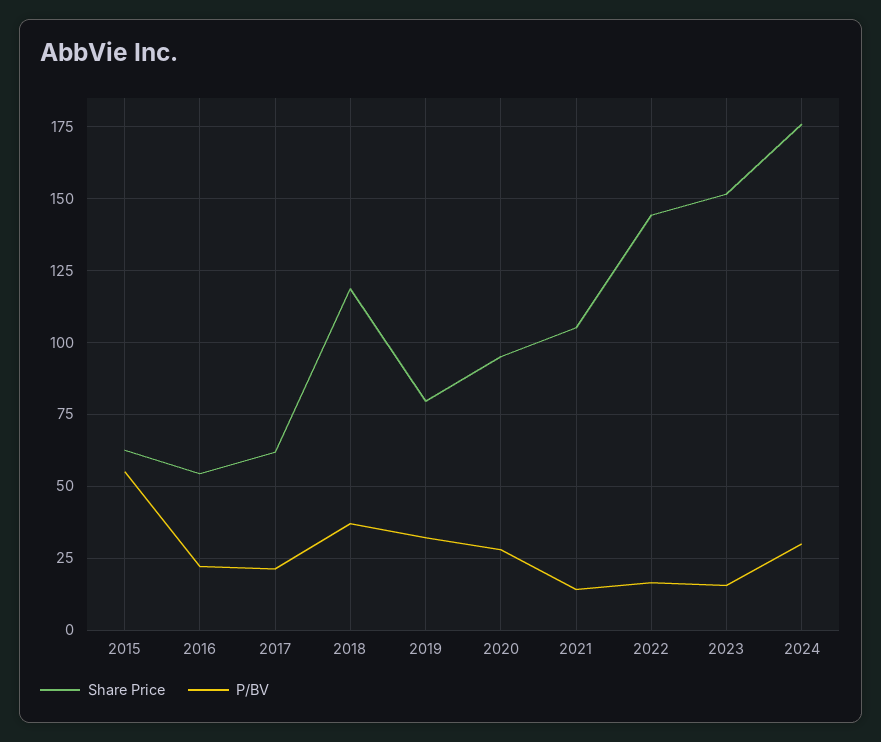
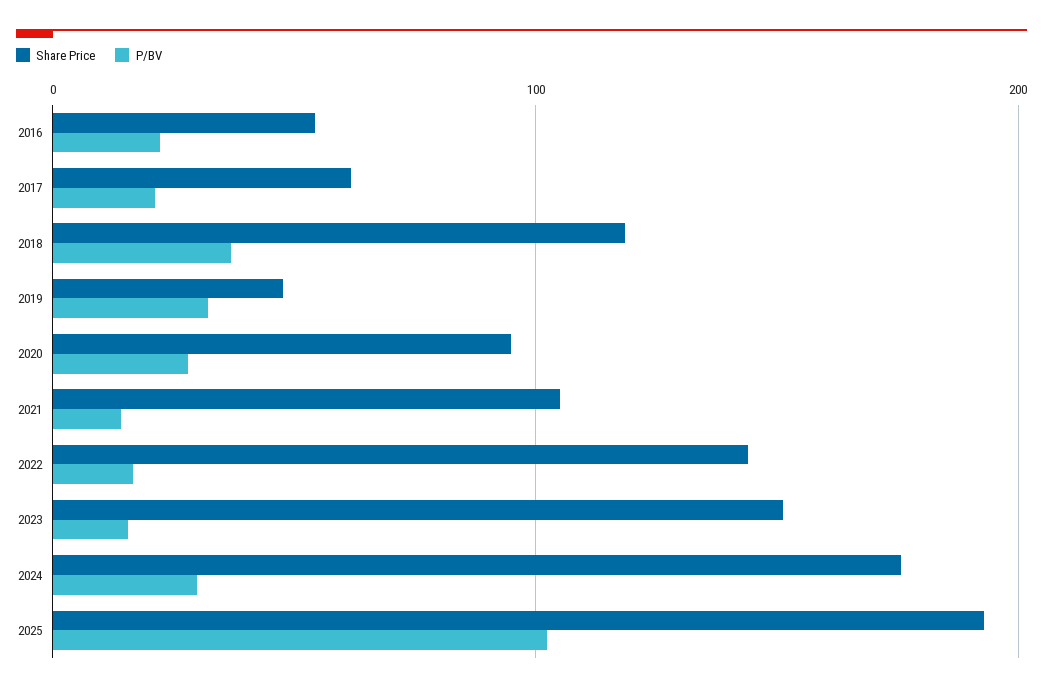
Share Price, 2015: 62.5 -> none
P/BV, 2015: 55 -> none
Share Price, 2019: 80 -> 50
Share Price, 2025: none -> 190
P/BV, 2025: none -> 100

